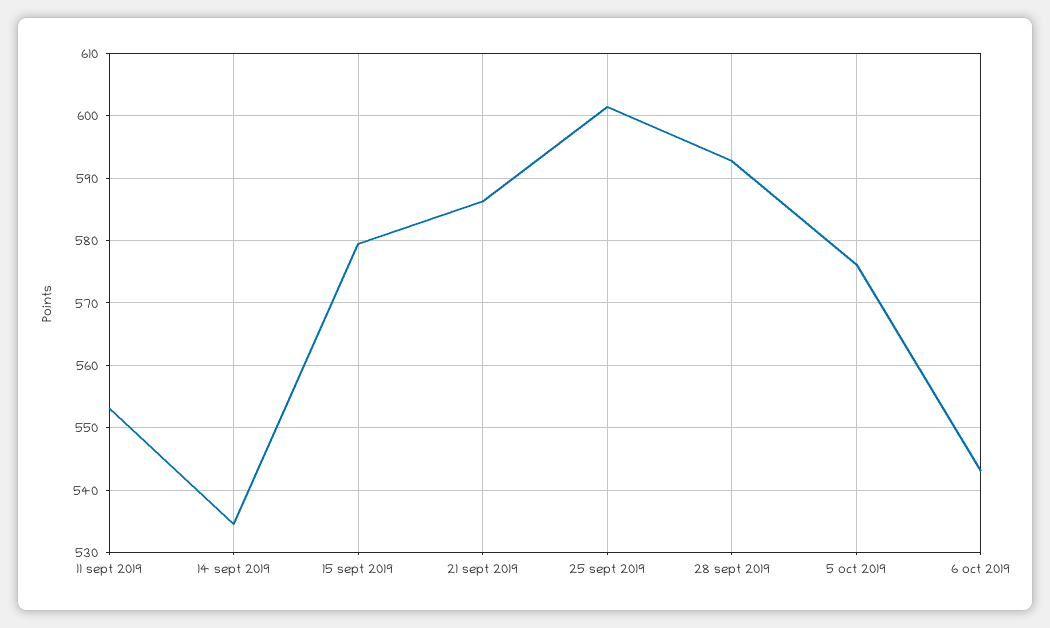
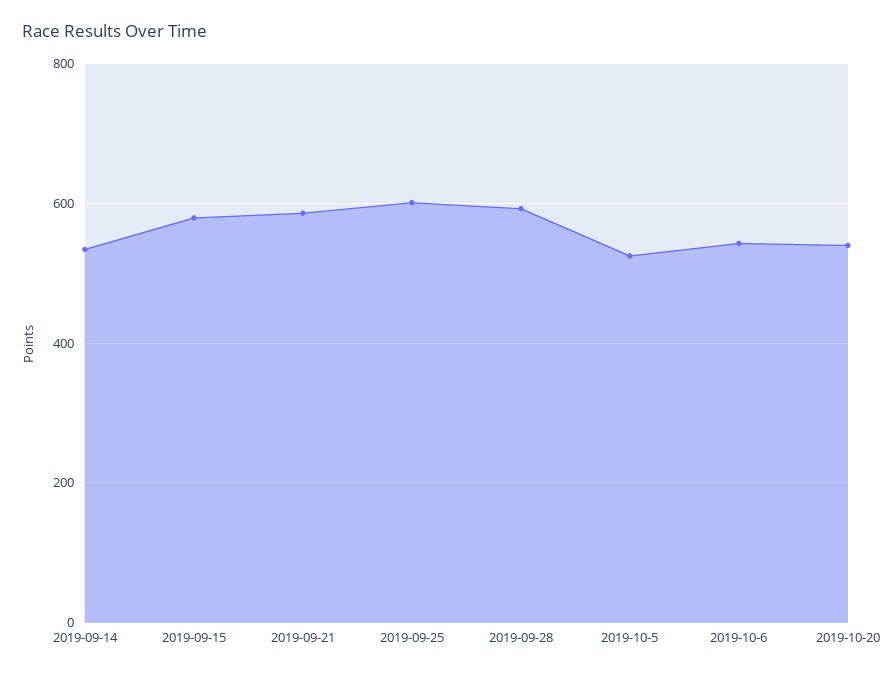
11 sept 2019: 553 -> none
5 oct 2019: 576 -> 520
2019-10-20: none -> 540

